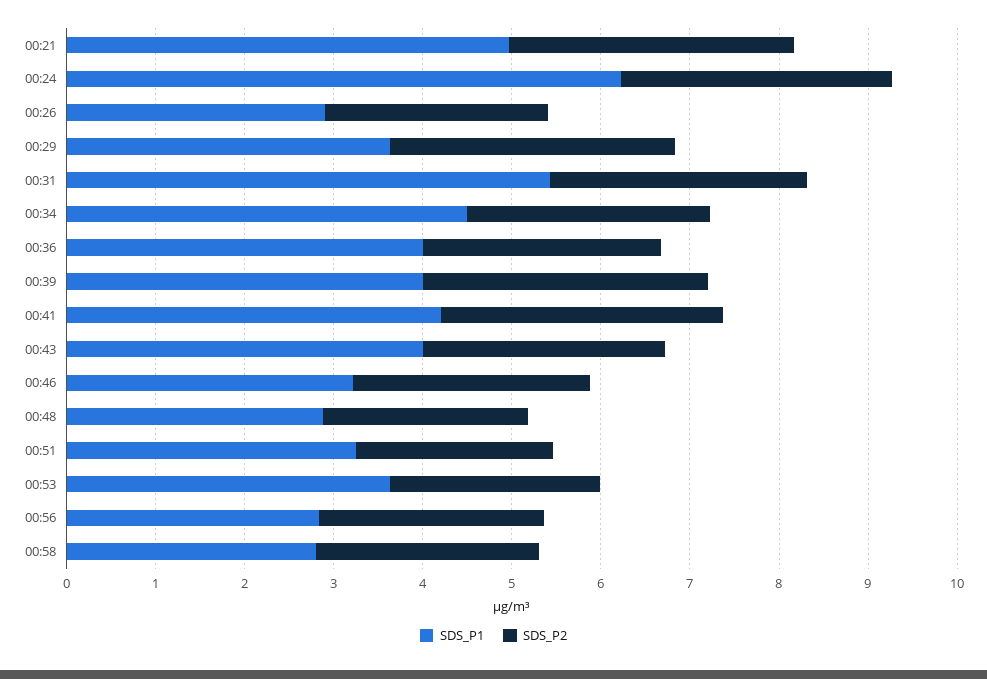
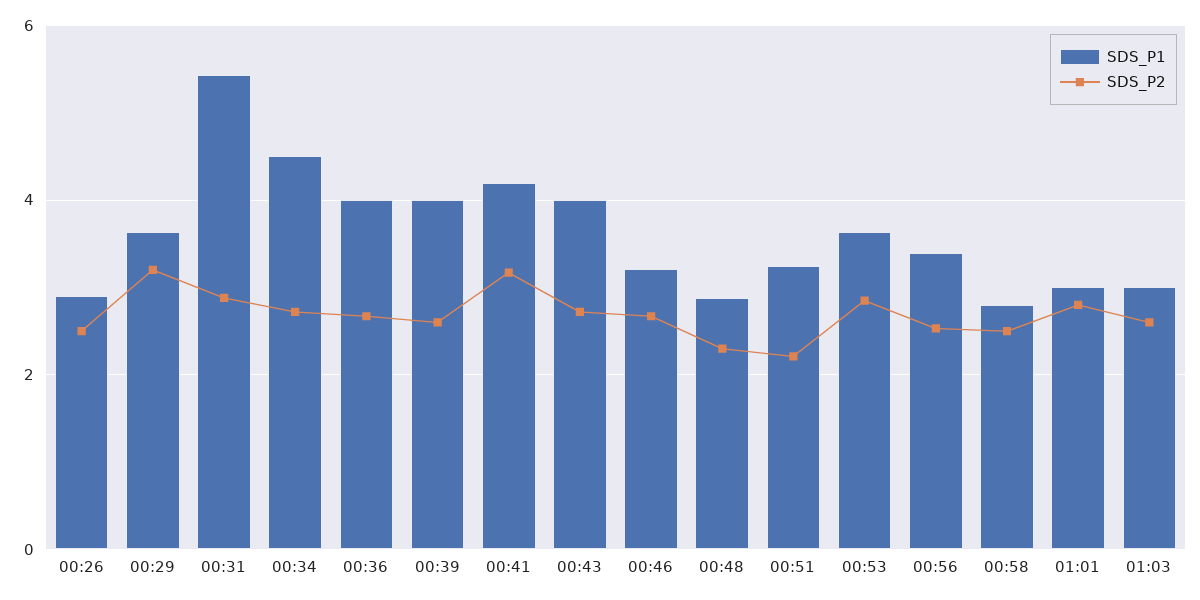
SDS_P1, 00:21: 5 -> none
SDS_P2, 00:21: 3.2 -> none
SDS_P1, 00:24: 6.2 -> none
SDS_P2, 00:24: 3 -> none
SDS_P2, 00:39: 3.2 -> 2.6
SDS_P2, 00:53: 2.4 -> 2.8
SDS_P1, 00:56: 2.8 -> 3.4
SDS_P1, 01:01: none -> 3
SDS_P2, 01:01: none -> 2.8
SDS_P1, 01:03: none -> 3
SDS_P2, 01:03: none -> 2.6

